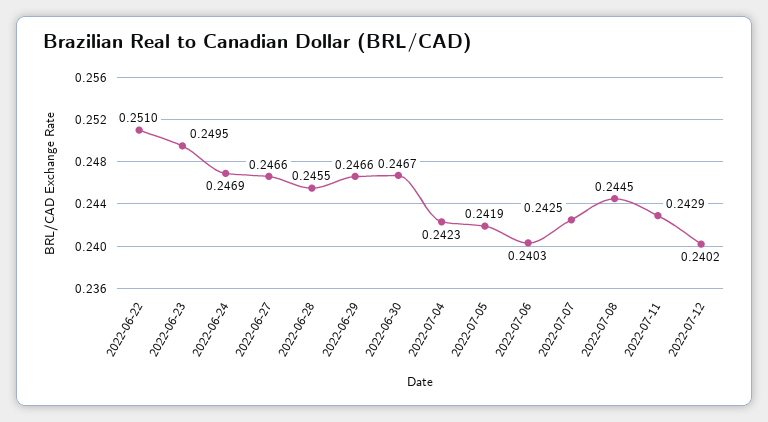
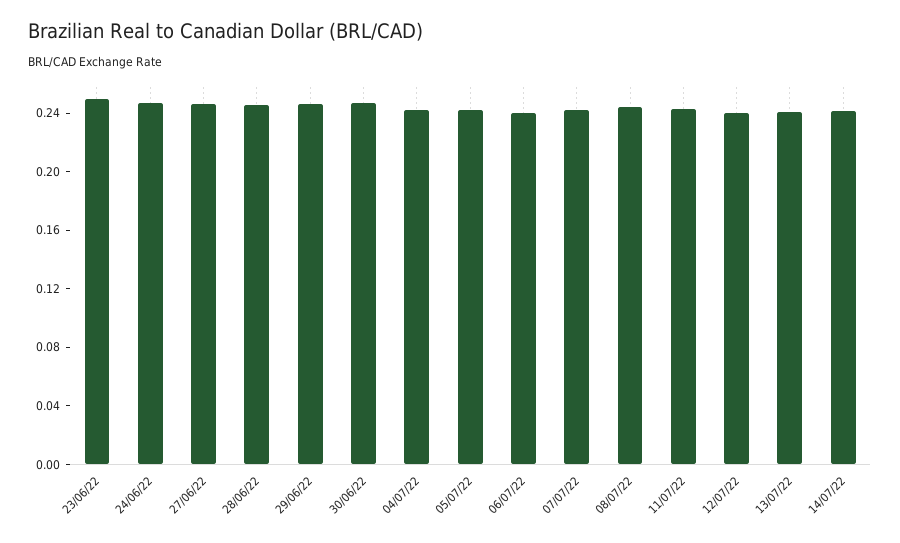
2022-06-22: 0.251 -> none
13/07/22: none -> 0.24
14/07/22: none -> 0.24

